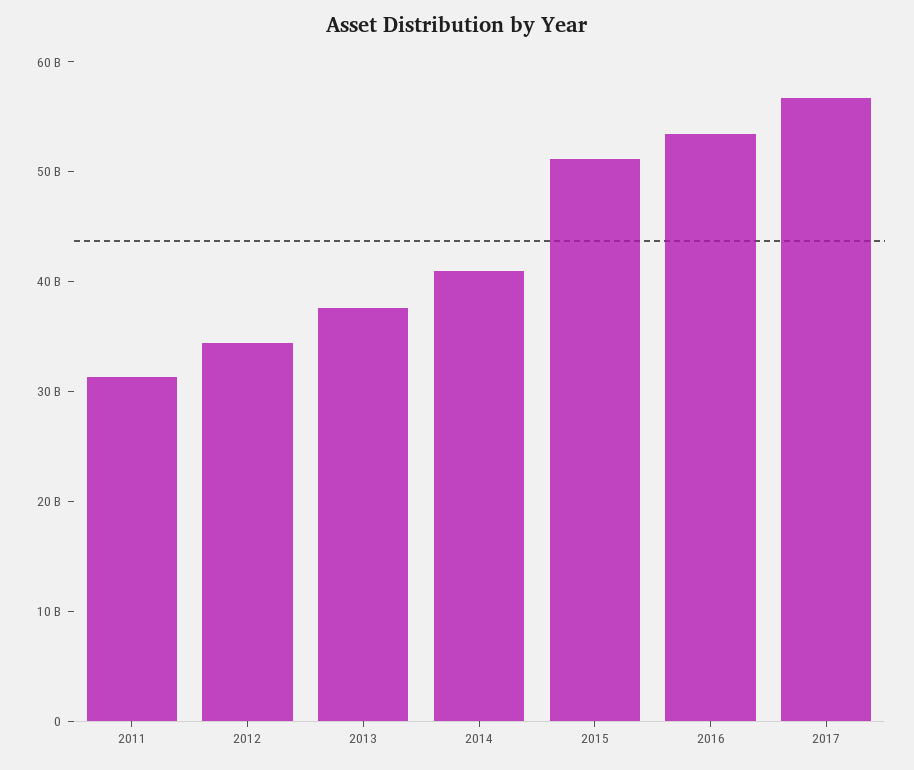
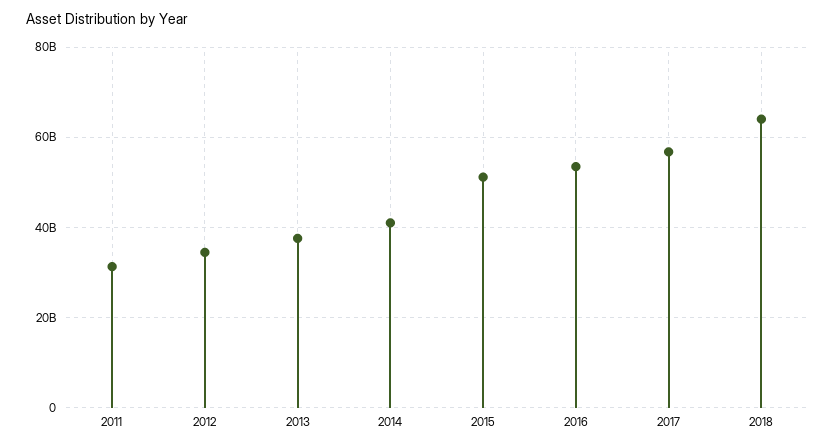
2018: none -> 64000000000

